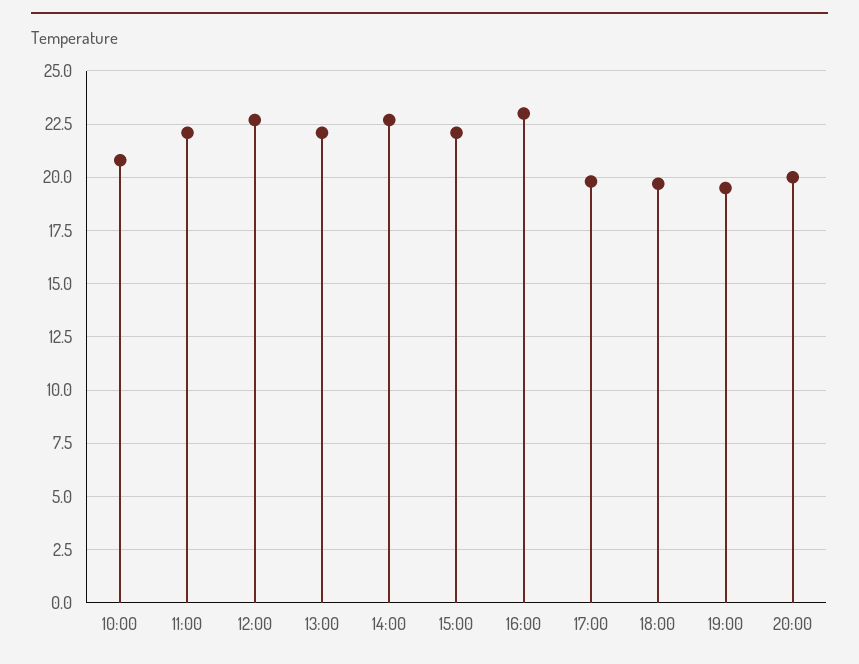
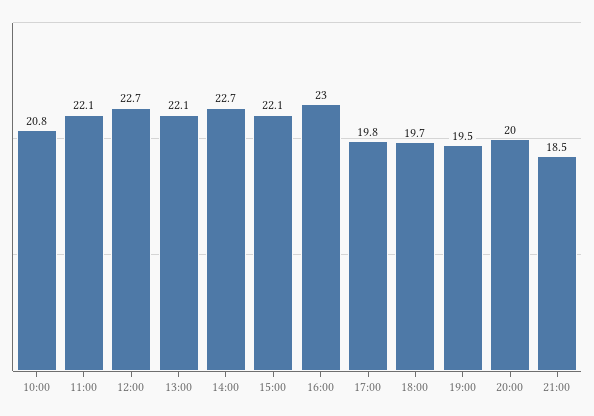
21:00: none -> 18.5

